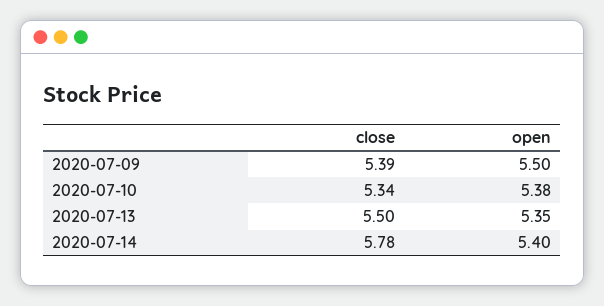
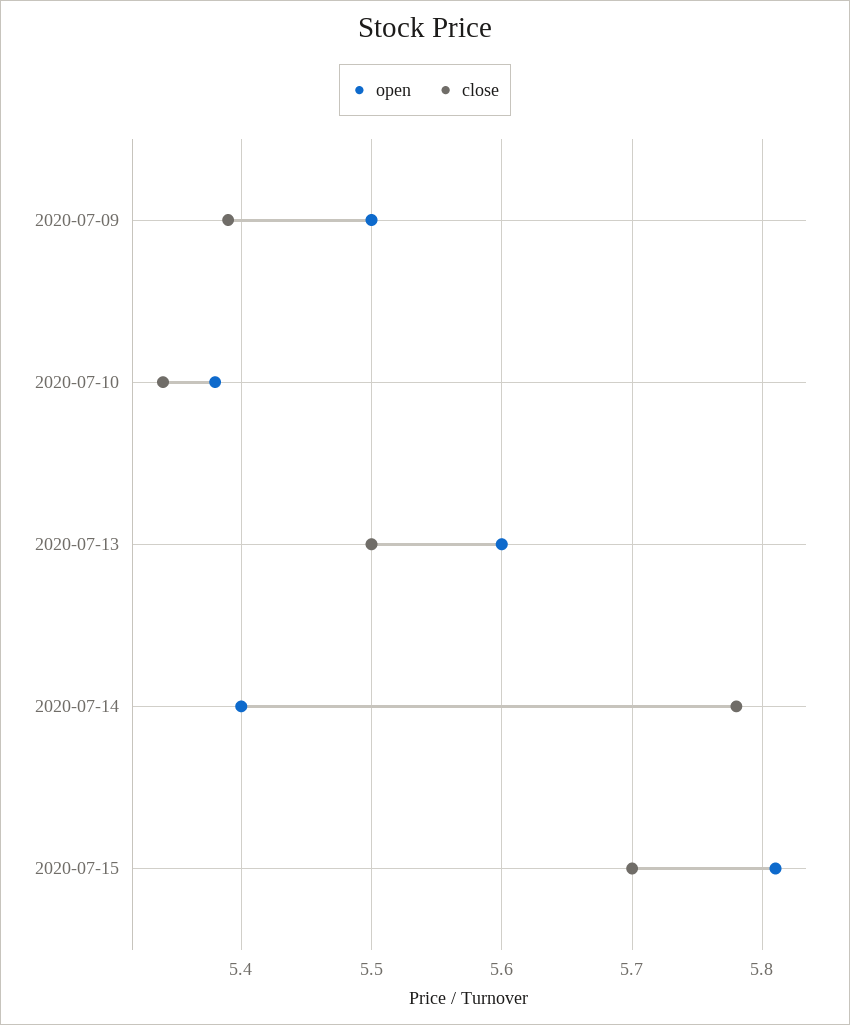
open, 2020-07-13: 5.35 -> 5.6
open, 2020-07-15: none -> 5.81
close, 2020-07-15: none -> 5.7

